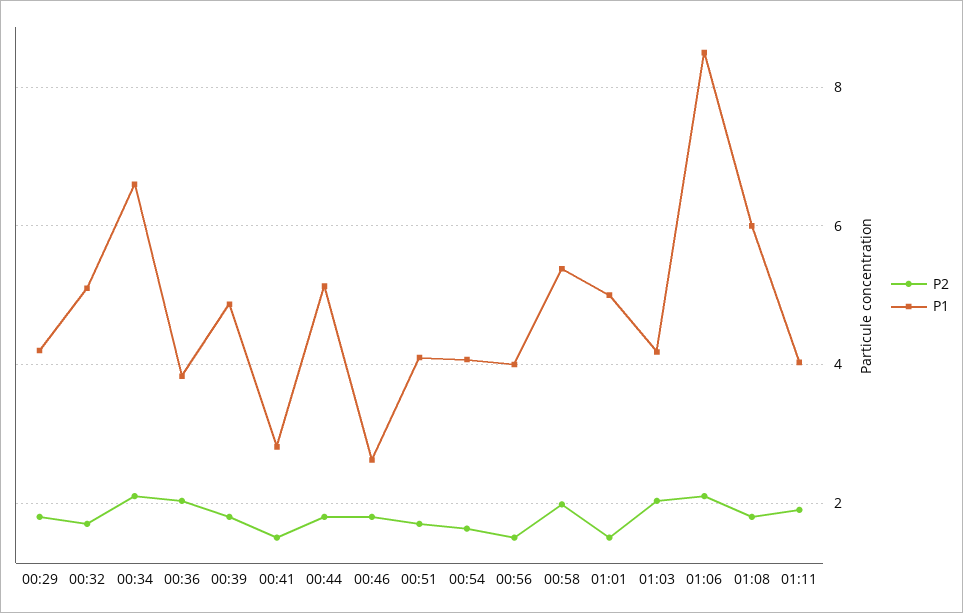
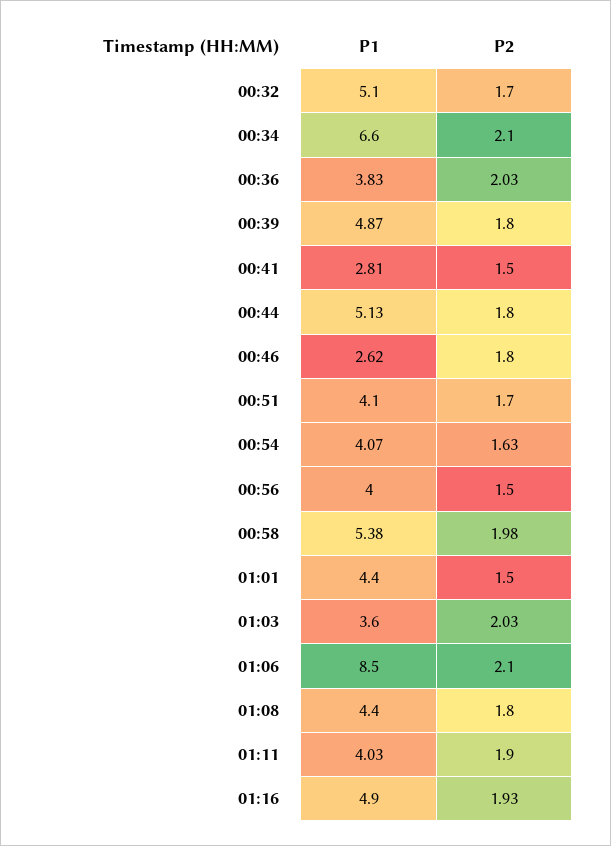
P2, 00:29: 1.8 -> none
P1, 00:29: 4.2 -> none
P1, 01:01: 5 -> 4.4
P1, 01:03: 4.2 -> 3.6
P1, 01:08: 6 -> 4.4
P1, 01:16: none -> 4.9
P2, 01:16: none -> 1.93

